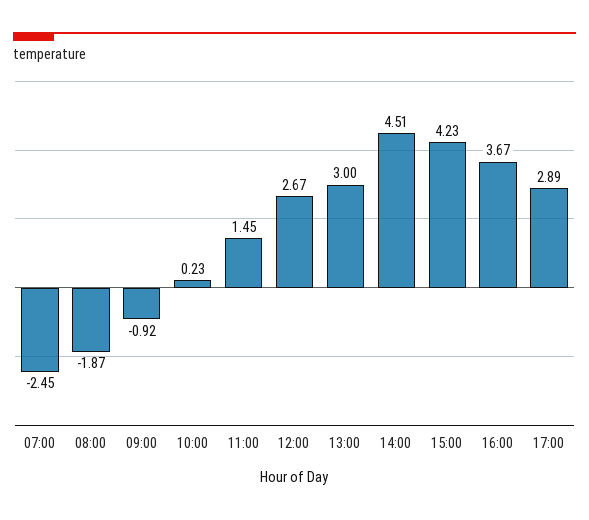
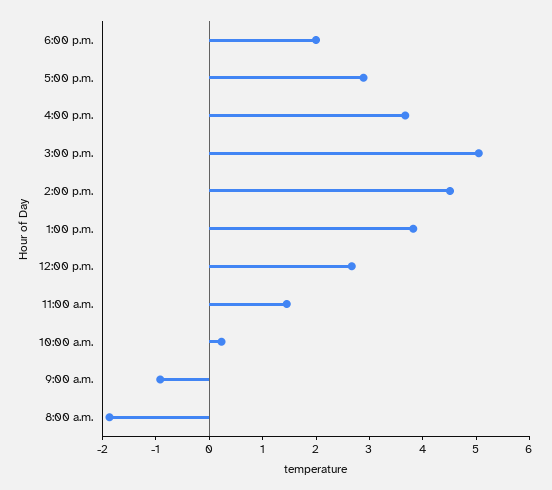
07:00: -2.45 -> none
13:00: 3 -> 3.8
15:00: 4.23 -> 5
6:00 p.m.: none -> 2

